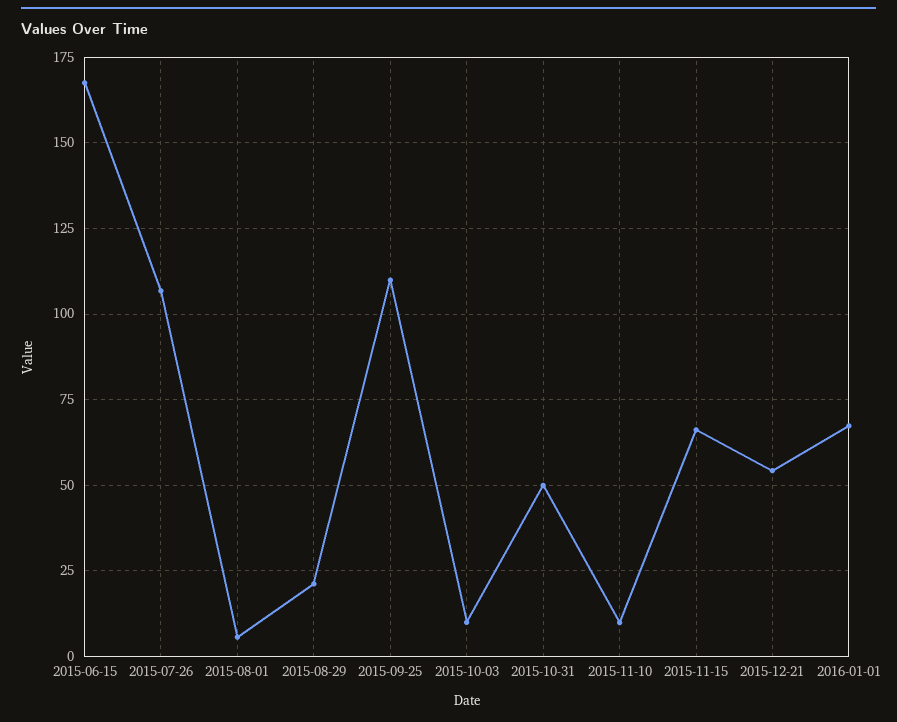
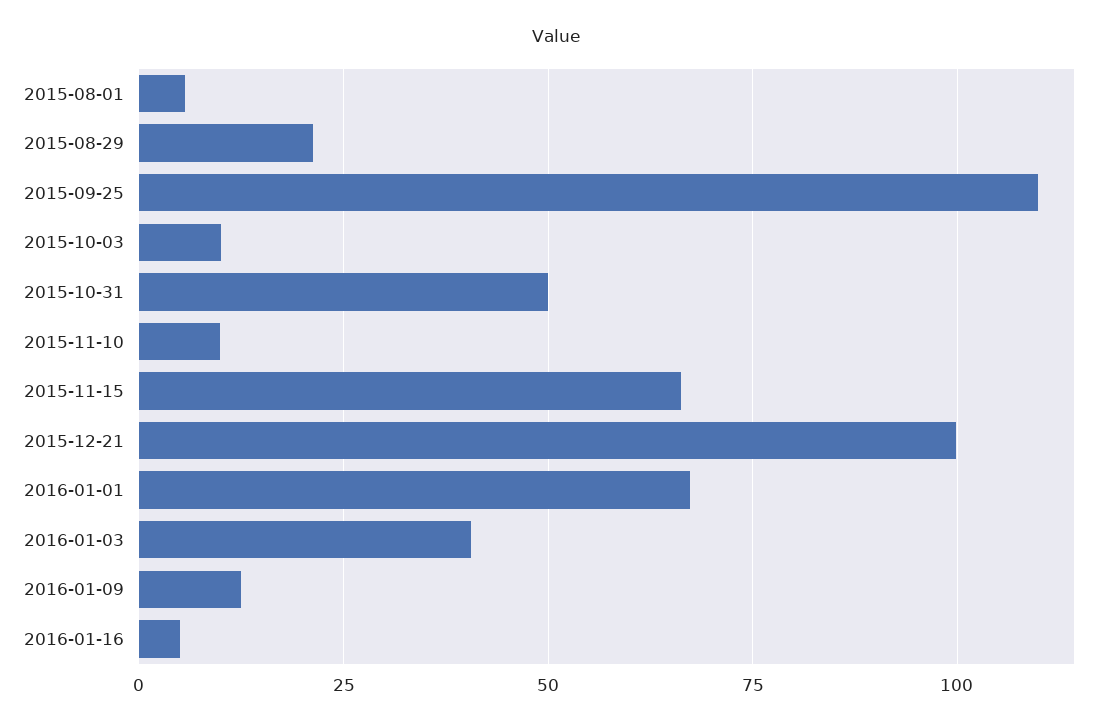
2015-06-15: 167.5 -> none
2015-07-26: 107.5 -> none
2015-12-21: 55 -> 100
2016-01-03: none -> 40
2016-01-09: none -> 12.5
2016-01-16: none -> 5

